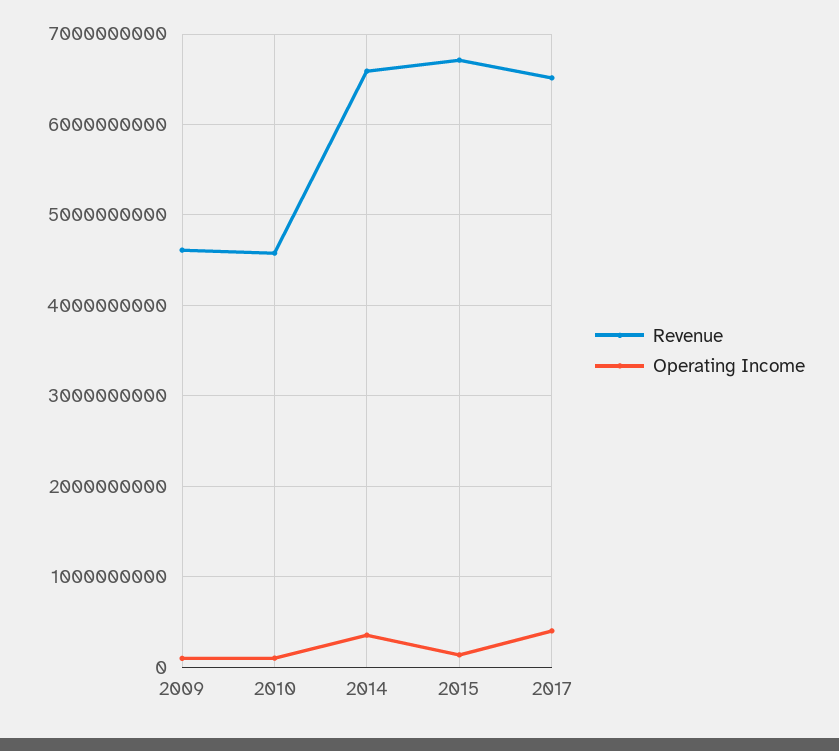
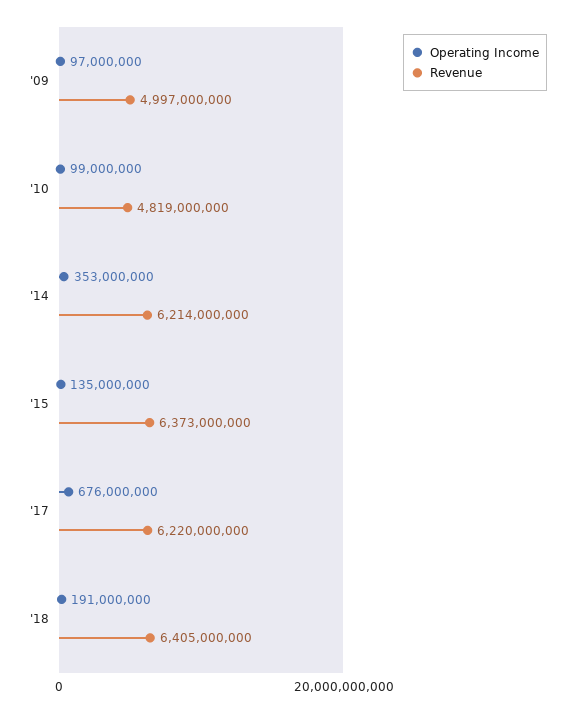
Revenue, 2009: 4600000000 -> 4997000000
Revenue, 2010: 4600000000 -> 4819000000
Revenue, 2014: 6600000000 -> 6214000000
Revenue, 2015: 6700000000 -> 6373000000
Revenue, 2017: 6500000000 -> 6220000000
Operating Income, 2017: 400000000 -> 676000000
Operating Income, '18: none -> 191000000
Revenue, '18: none -> 6405000000

